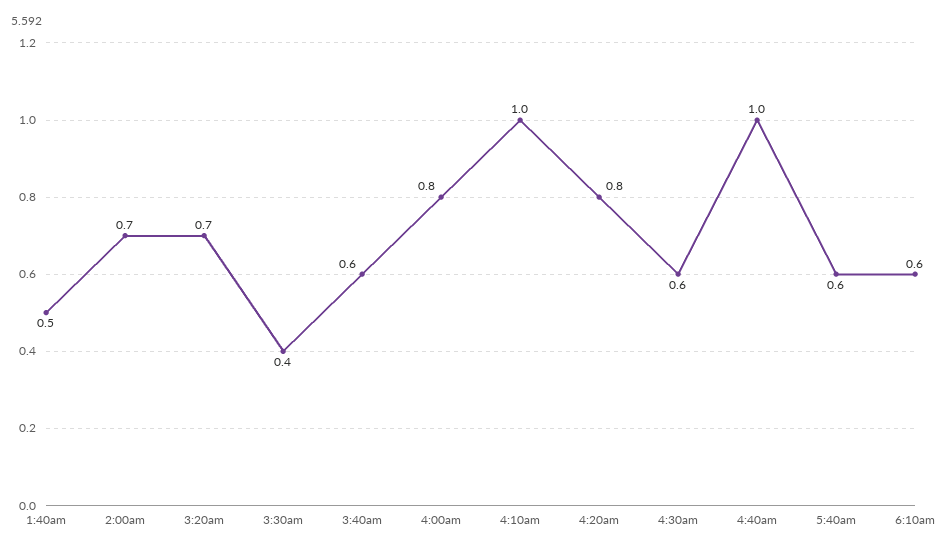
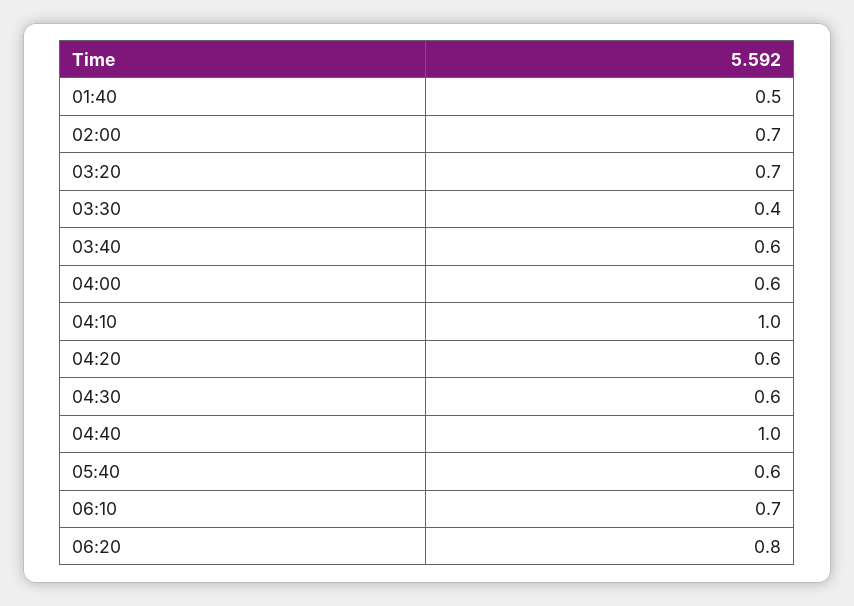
4:00am: 0.8 -> 0.6
4:20am: 0.8 -> 0.6
6:10am: 0.6 -> 0.7
06:20: none -> 0.8

